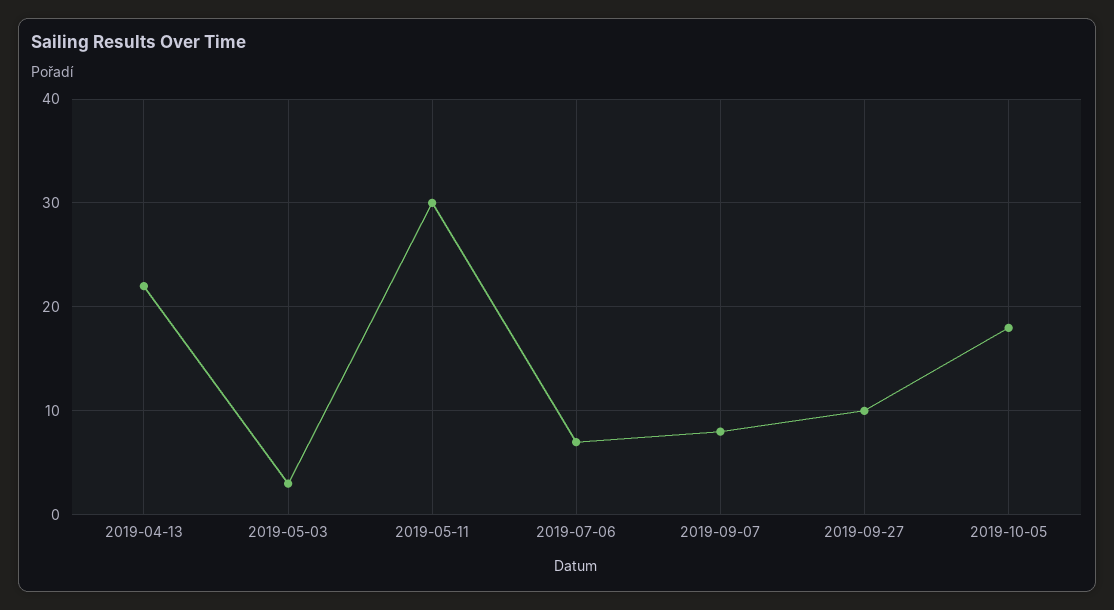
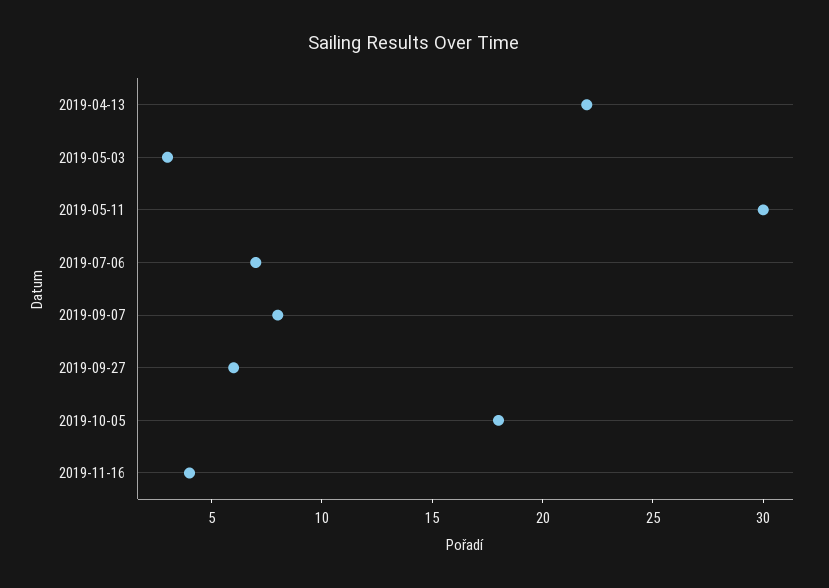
2019-09-27: 10 -> 6
2019-11-16: none -> 4

